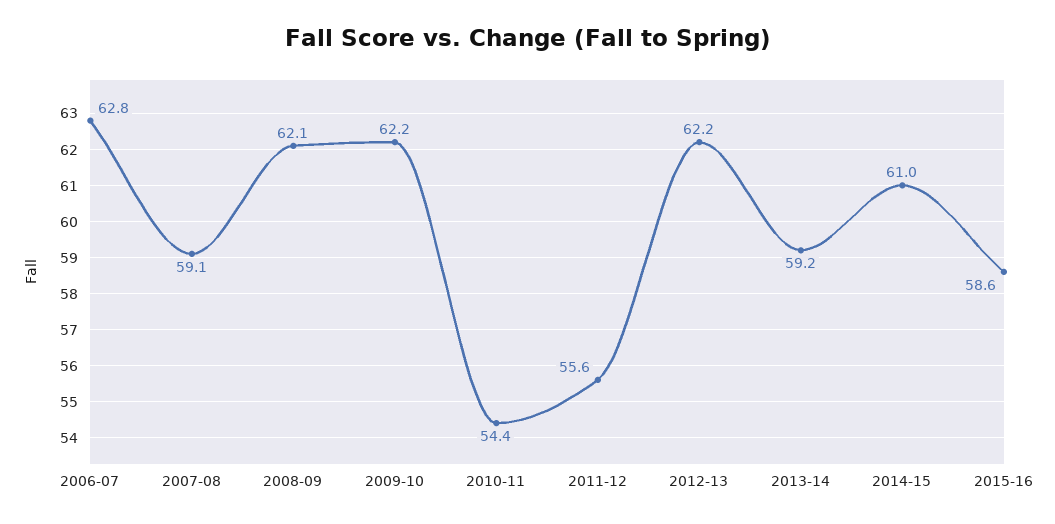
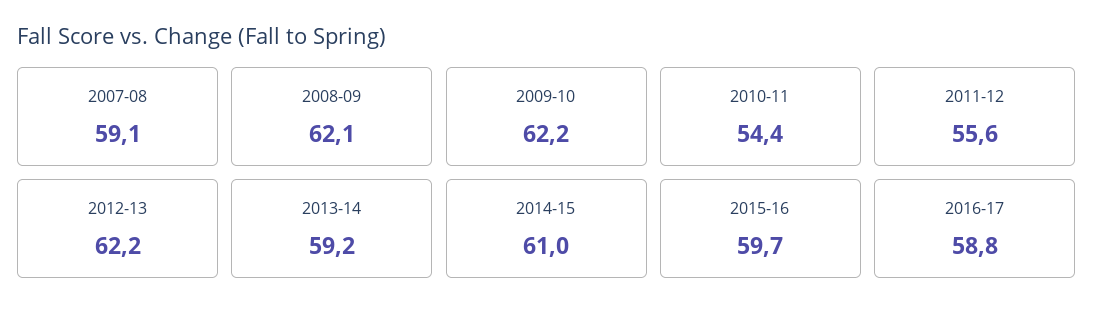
2006-07: 62.8 -> none
2015-16: 58.6 -> 59.7
2016-17: none -> 58.8

